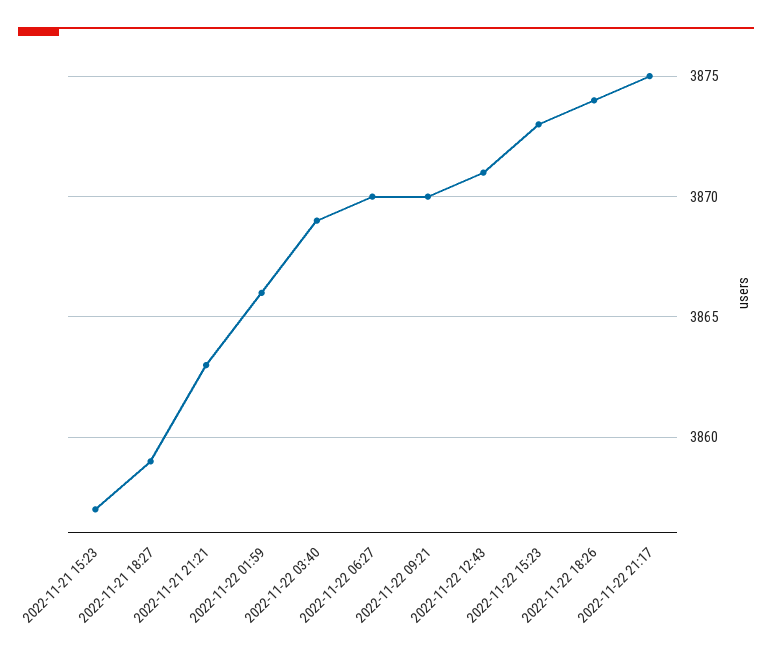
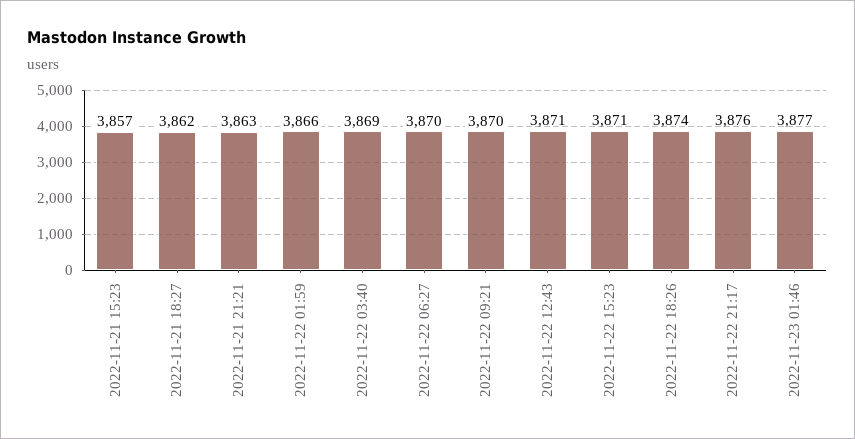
2022-11-21 18:27: 3859 -> 3862
2022-11-22 15:23: 3873 -> 3871
2022-11-22 21:17: 3875 -> 3876
2022-11-23 01:46: none -> 3877

